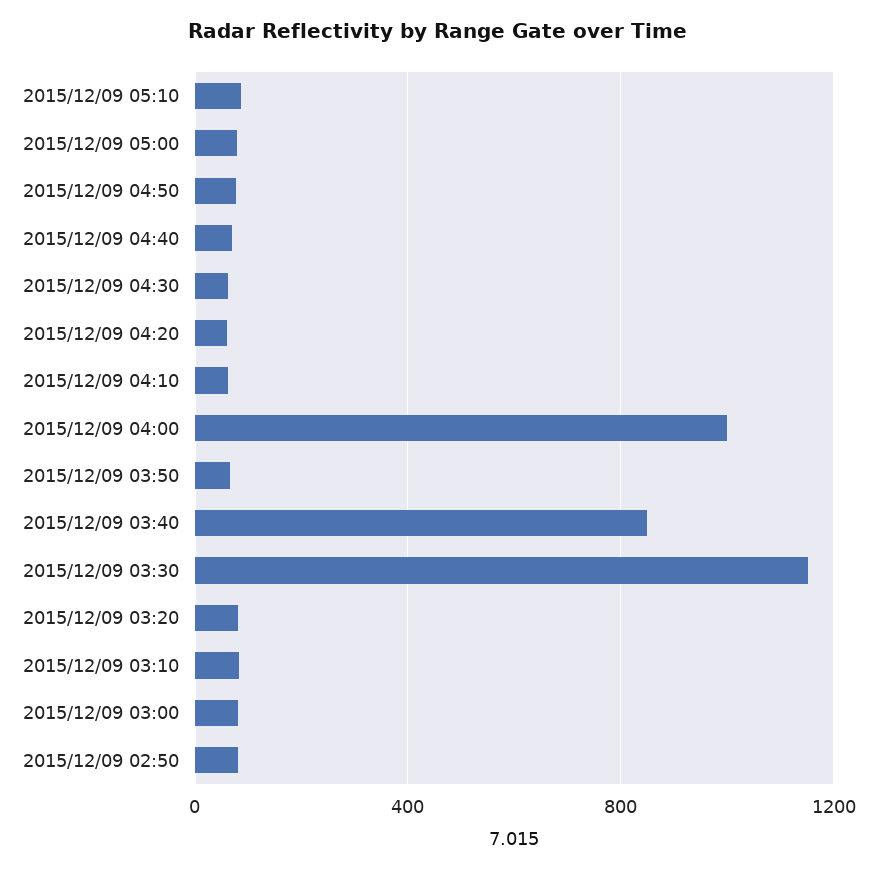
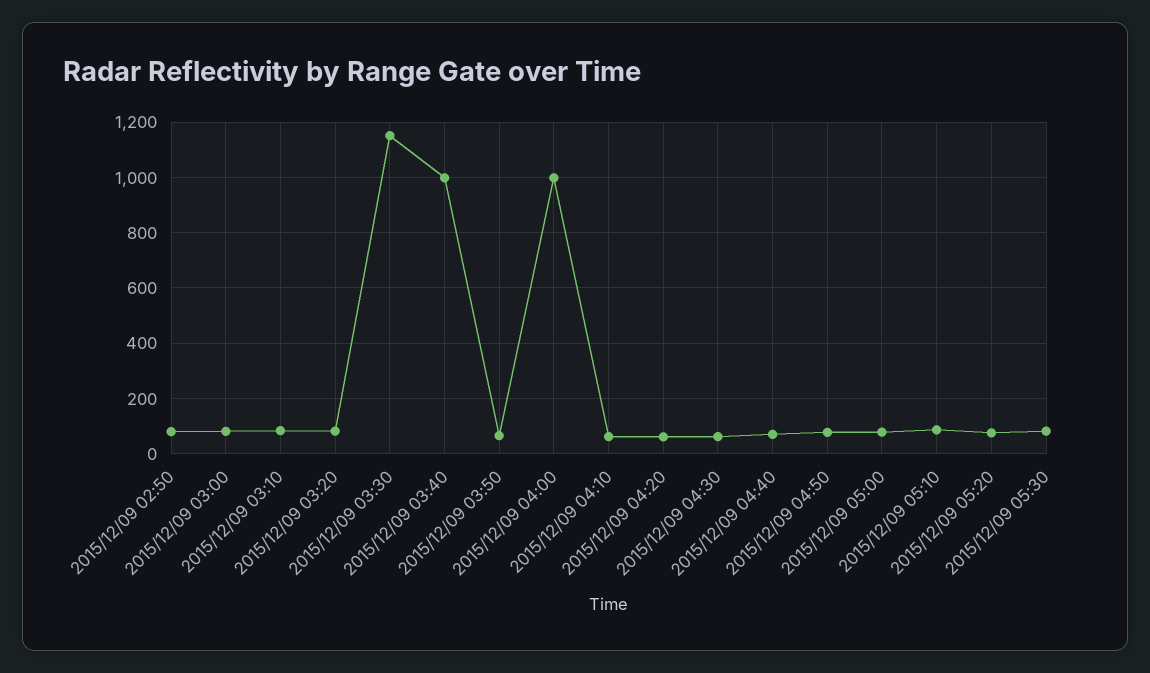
2015/12/09 03:40: 850 -> 1000
2015/12/09 05:20: none -> 75
2015/12/09 05:30: none -> 75

